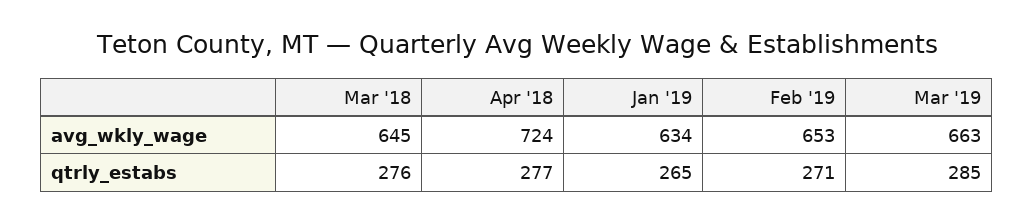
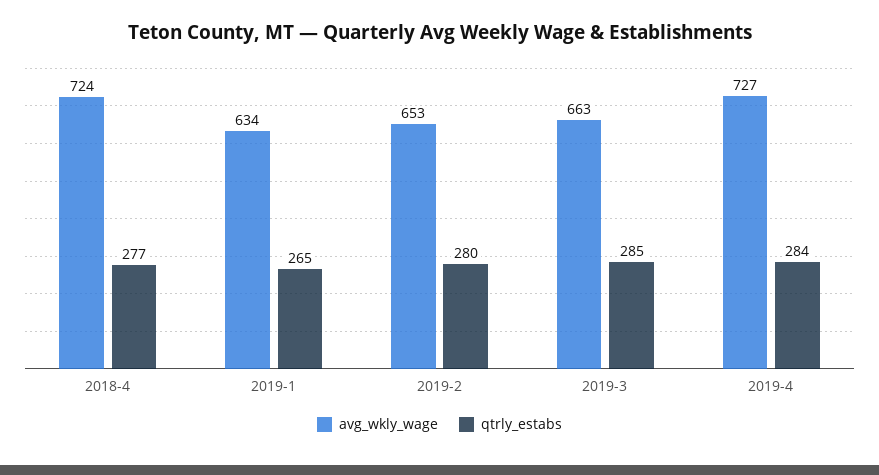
avg_wkly_wage, Mar '18: 645 -> none
qtrly_estabs, Mar '18: 276 -> none
qtrly_estabs, Feb '19: 271 -> 280
avg_wkly_wage, 2019-4: none -> 727
qtrly_estabs, 2019-4: none -> 284

